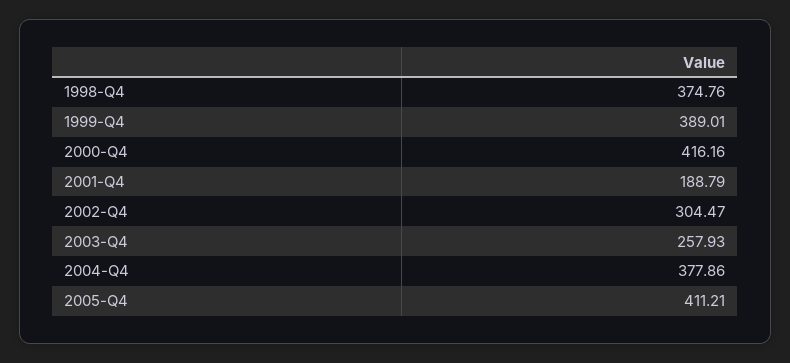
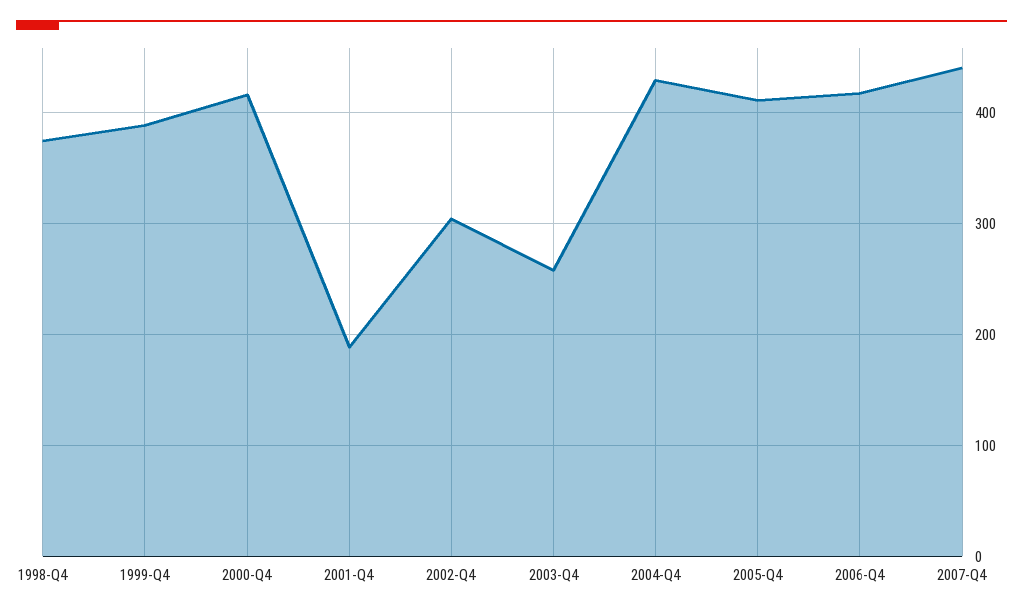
2004-Q4: 377.86 -> 430
2006-Q4: none -> 420
2007-Q4: none -> 440

